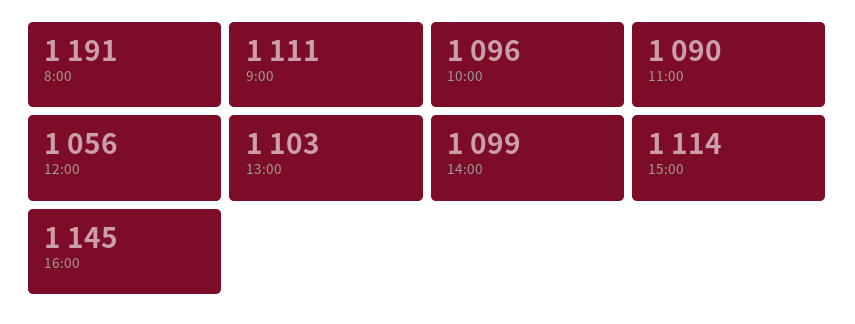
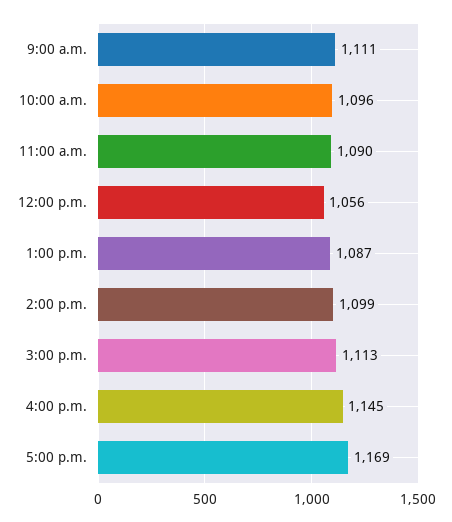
8:00: 1191 -> none
13:00: 1103 -> 1087
15:00: 1114 -> 1113
5:00 p.m.: none -> 1169

